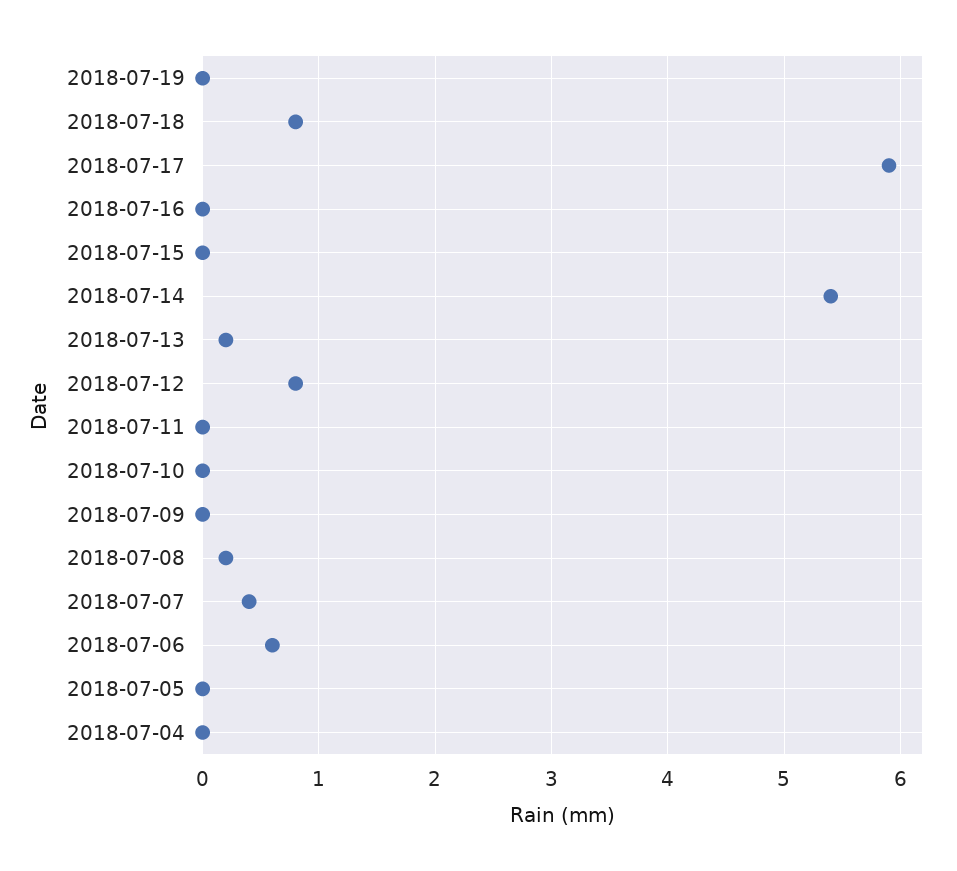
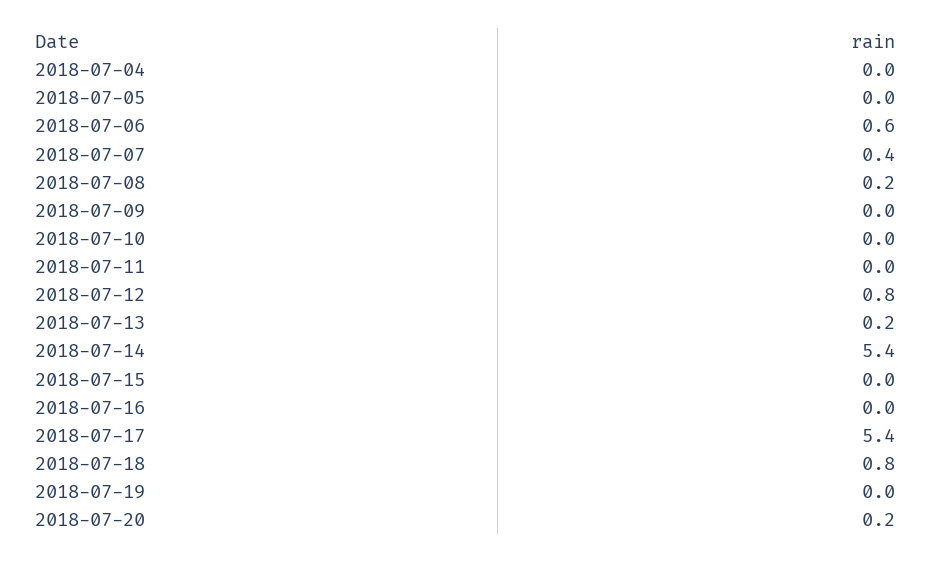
2018-07-17: 5.9 -> 5.4
2018-07-20: none -> 0.2

